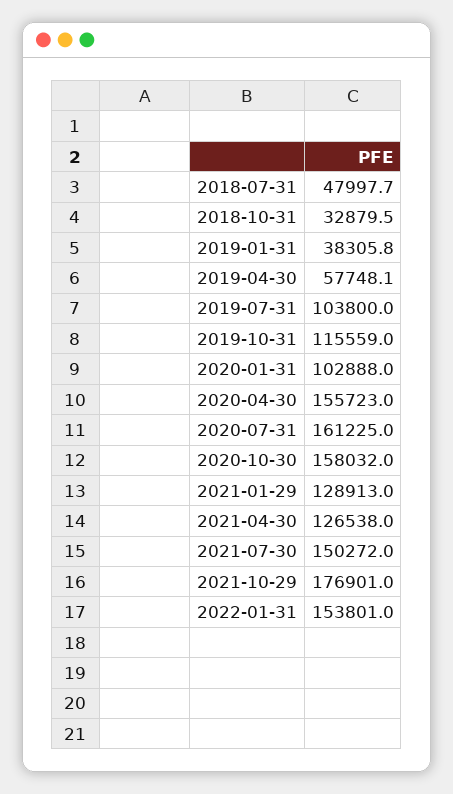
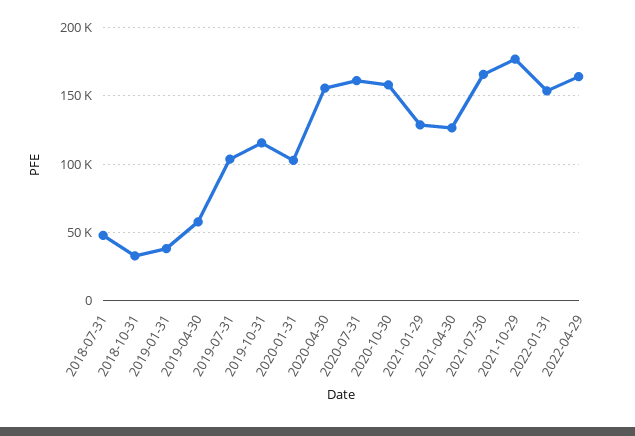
2021-07-30: 150272 -> 165000
2022-04-29: none -> 165000

